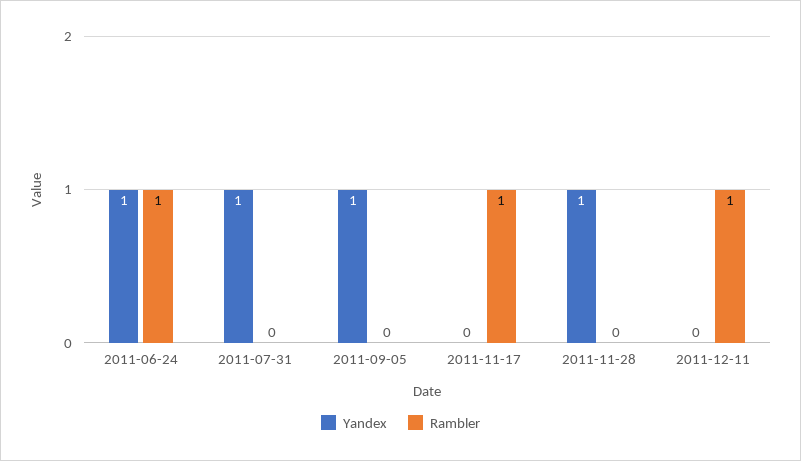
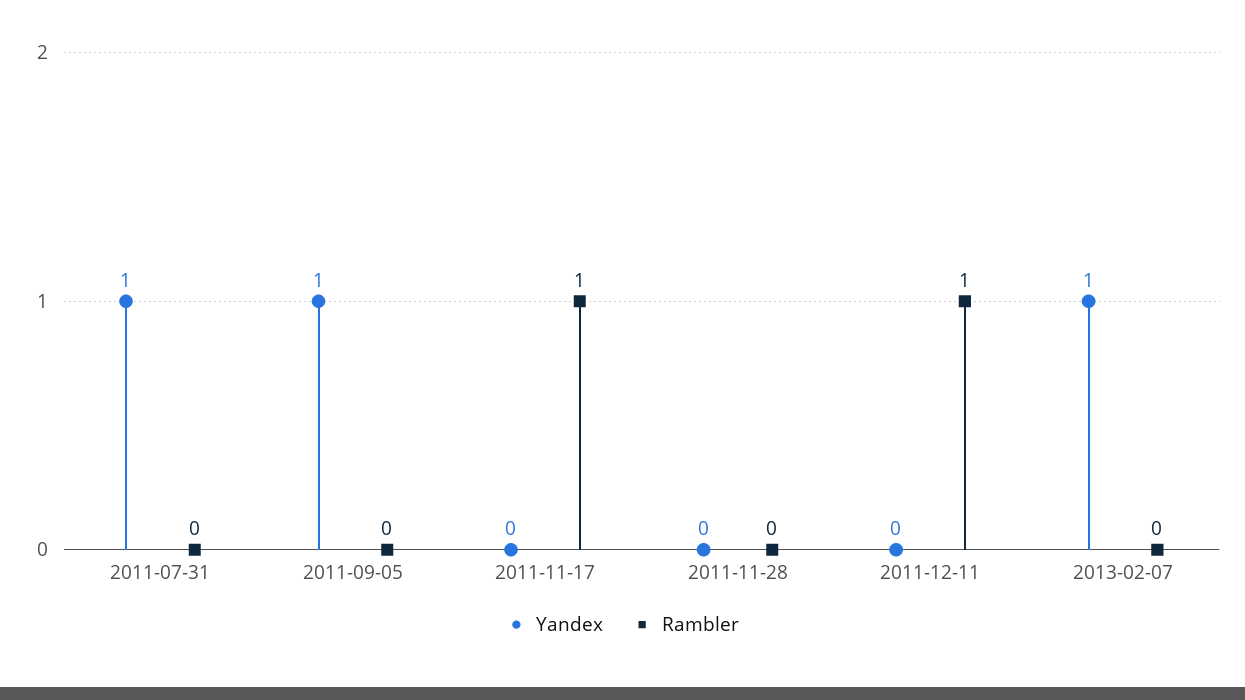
Yandex, 2011-06-24: 1 -> none
Rambler, 2011-06-24: 1 -> none
Yandex, 2011-11-28: 1 -> 0
Yandex, 2013-02-07: none -> 1
Rambler, 2013-02-07: none -> 0

